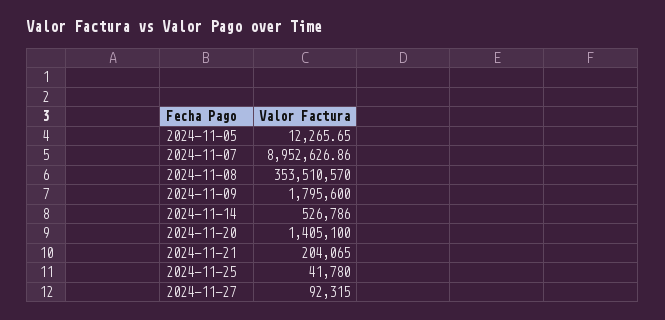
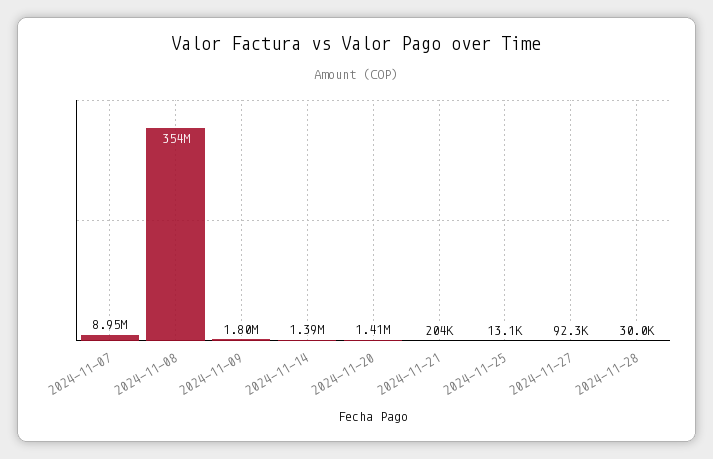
2024-11-05: 12265.65 -> none
2024-11-14: 526786 -> 1390000
2024-11-25: 41780 -> 13100
2024-11-28: none -> 30000

